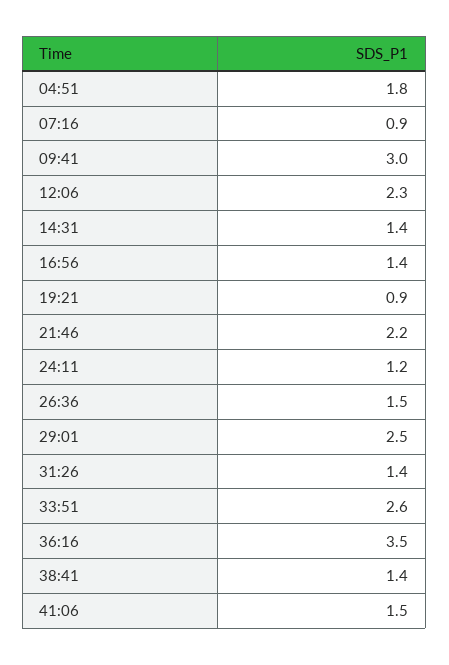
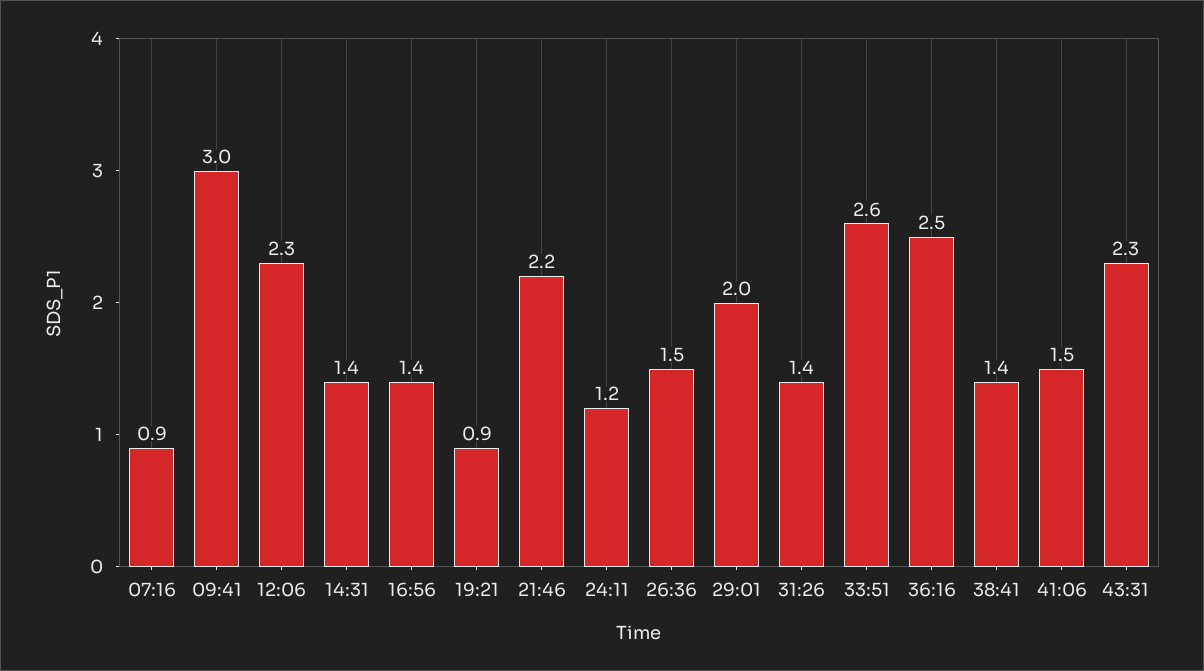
04:51: 1.8 -> none
29:01: 2.5 -> 2
36:16: 3.5 -> 2.5
43:31: none -> 2.3

